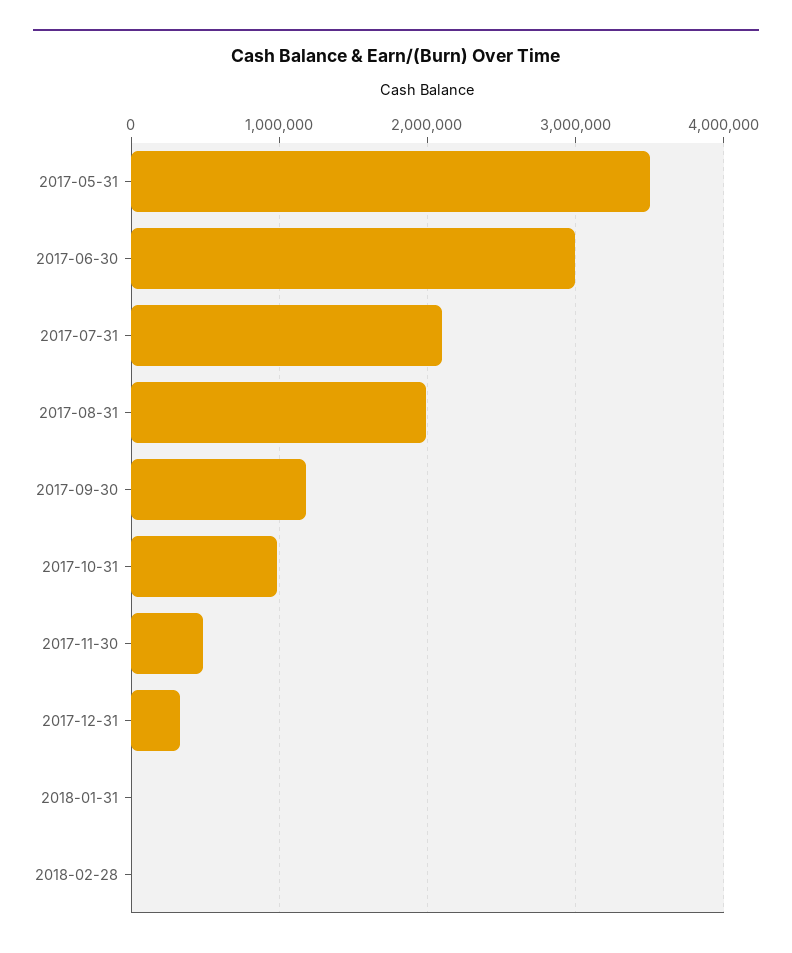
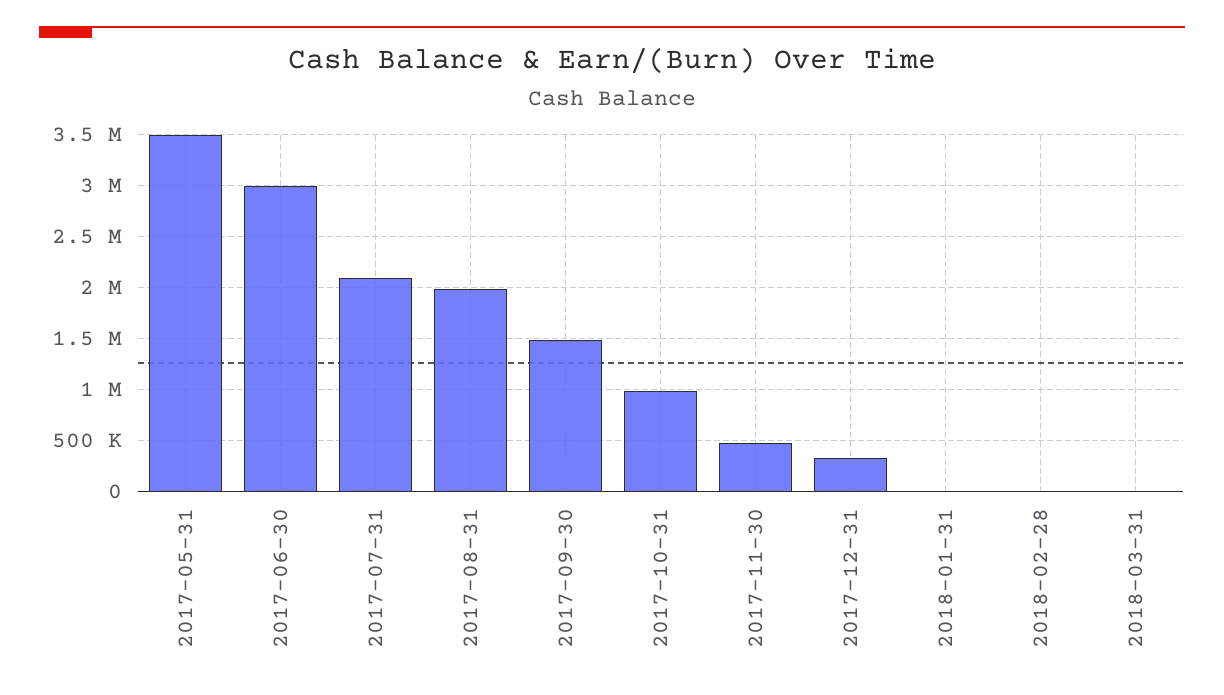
2017-09-30: 1200000 -> 1500000
2018-03-31: none -> 0

